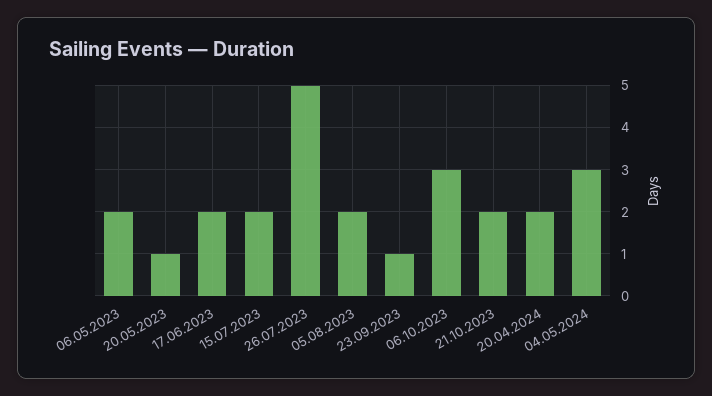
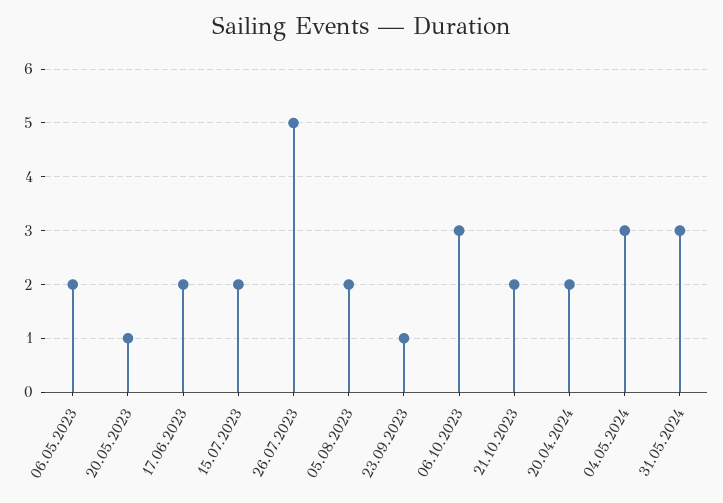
31.05.2024: none -> 3

